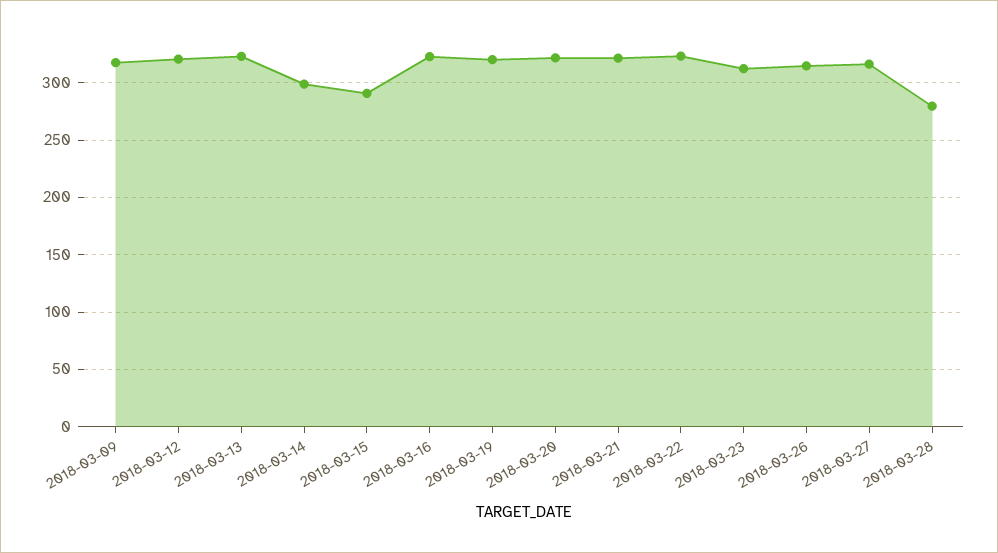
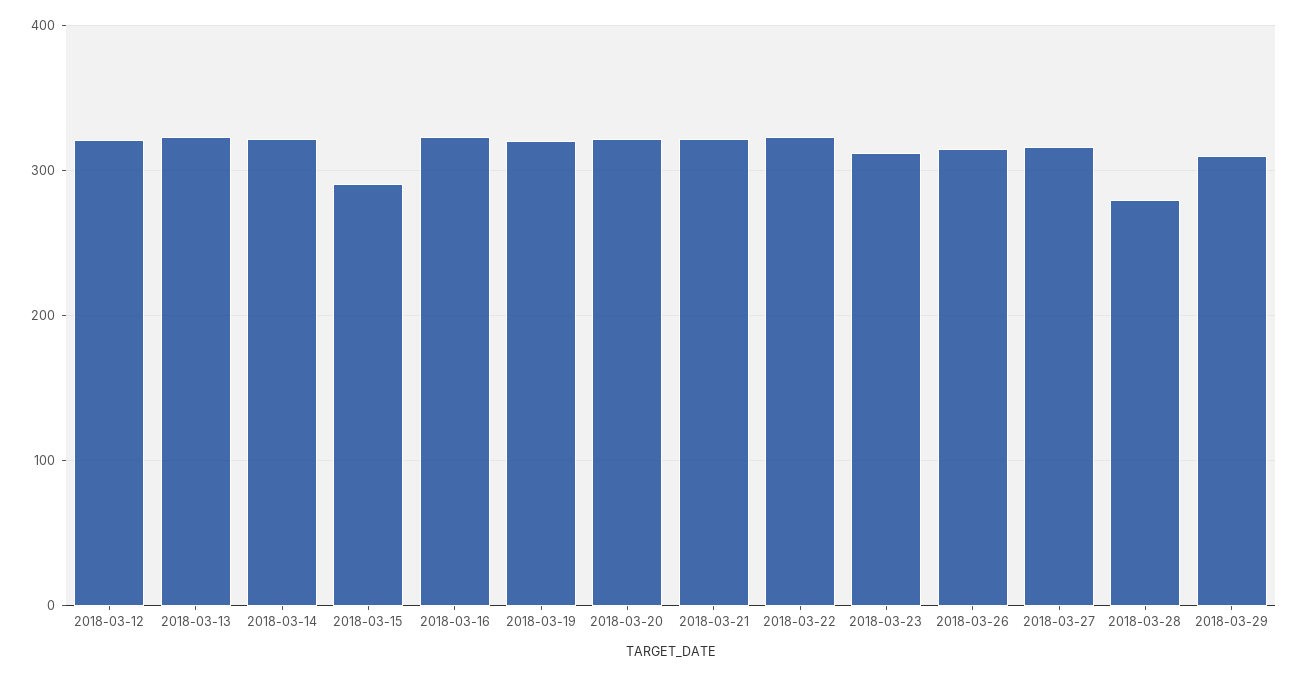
2018-03-09: 320 -> none
2018-03-14: 300 -> 320
2018-03-29: none -> 310

